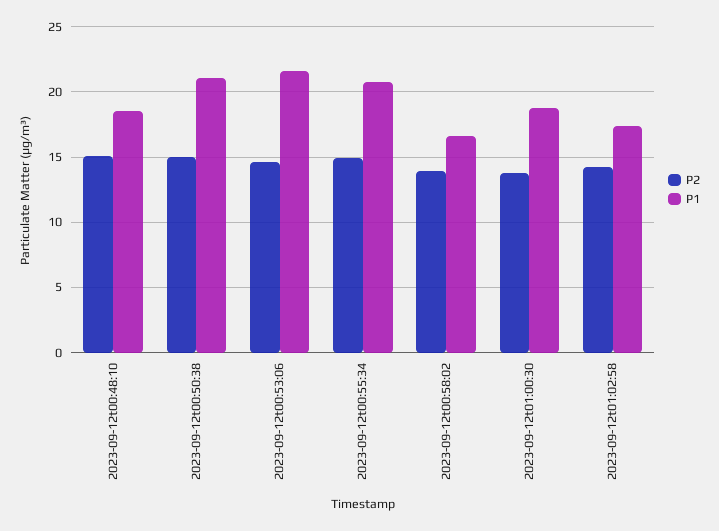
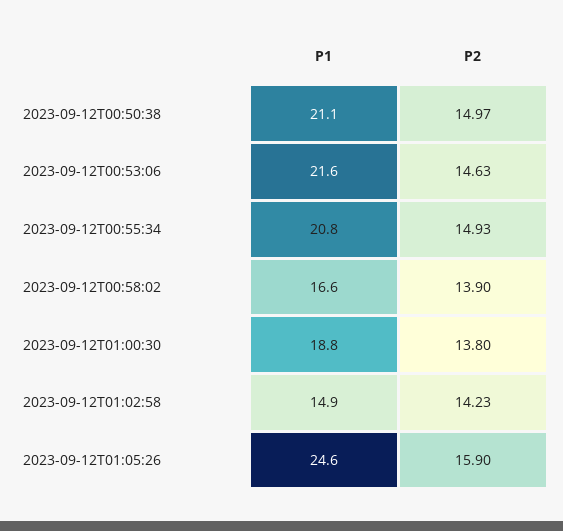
P2, 2023-09-12t00:48:10: 15 -> none
P1, 2023-09-12t00:48:10: 18.5 -> none
P1, 2023-09-12t01:02:58: 17.5 -> 14.9
P1, 2023-09-12T01:05:26: none -> 24.6
P2, 2023-09-12T01:05:26: none -> 15.9

